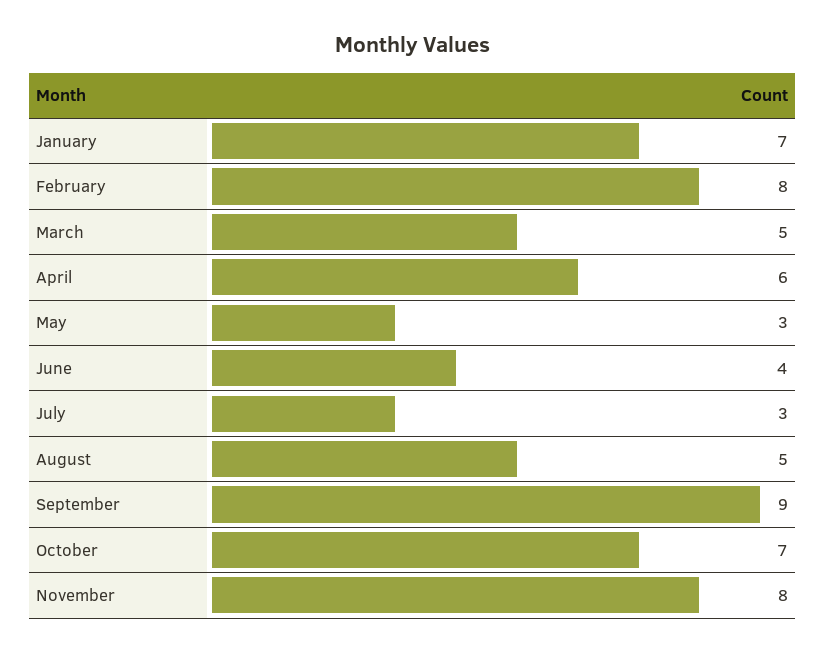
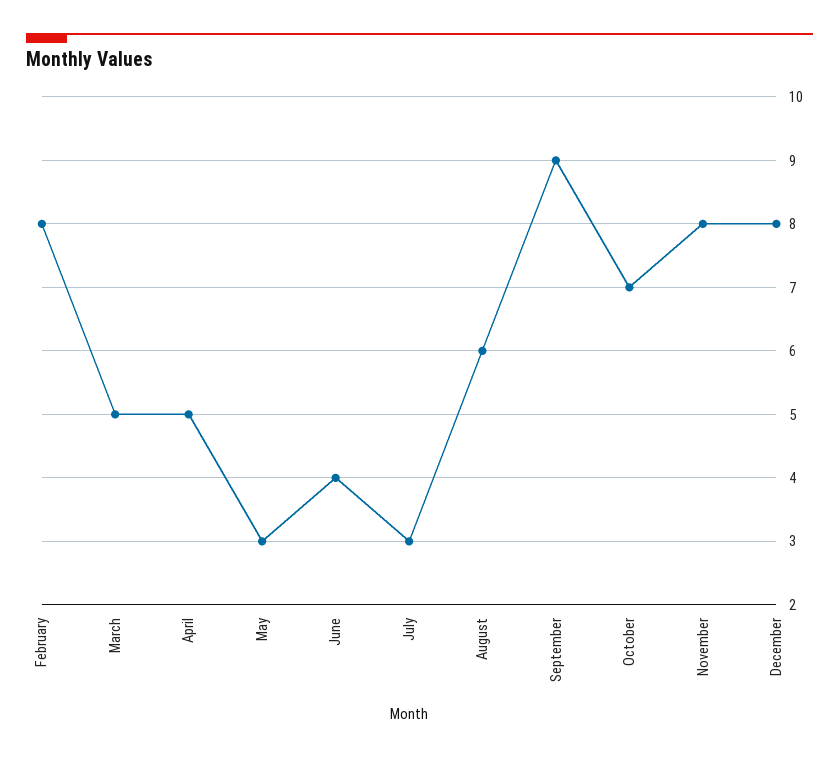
January: 7 -> none
April: 6 -> 5
August: 5 -> 6
December: none -> 8

